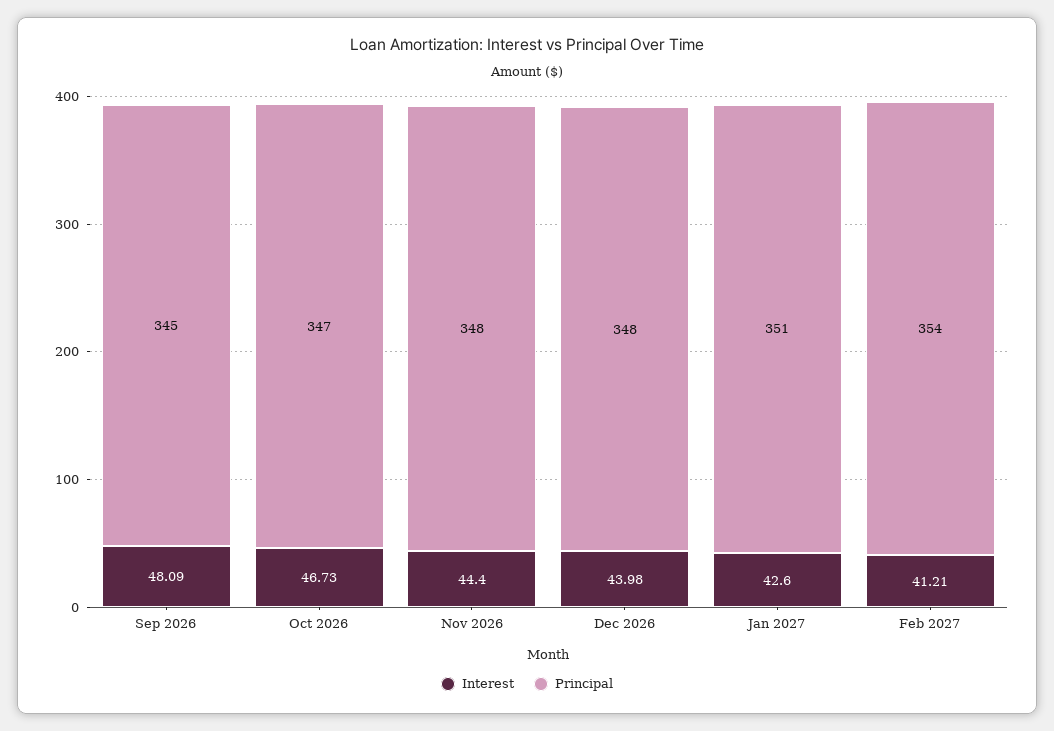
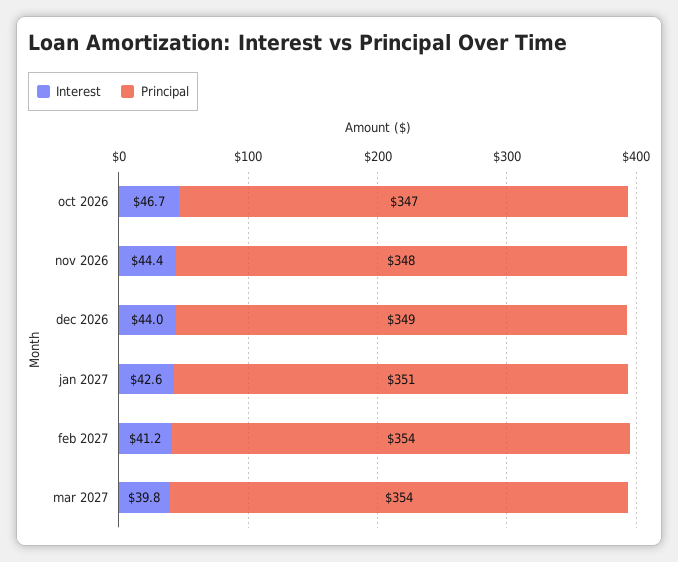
Interest, Sep 2026: 48.09 -> none
Principal, Sep 2026: 345 -> none
Principal, Dec 2026: 348 -> 349
Interest, mar 2027: none -> 39.8
Principal, mar 2027: none -> 354

